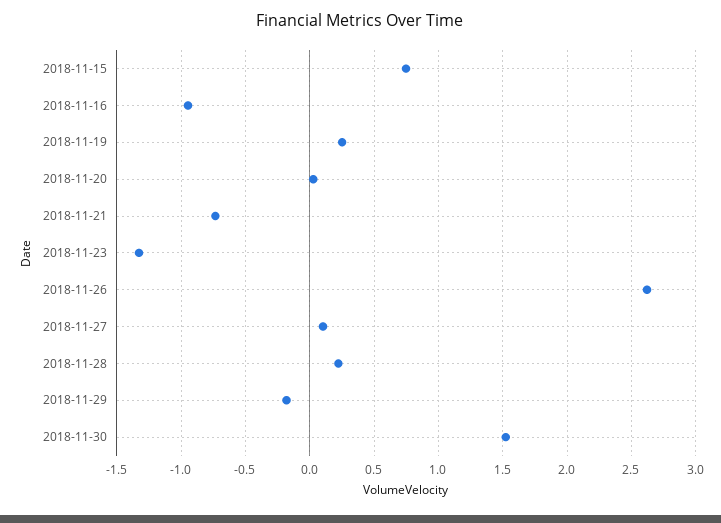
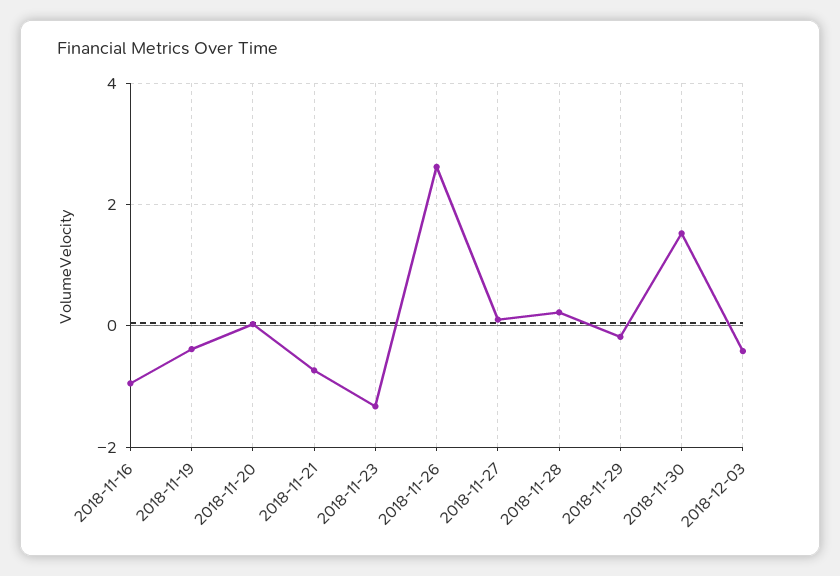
2018-11-15: 0.75 -> none
2018-11-19: 0.25 -> -0.4
2018-12-03: none -> -0.4

